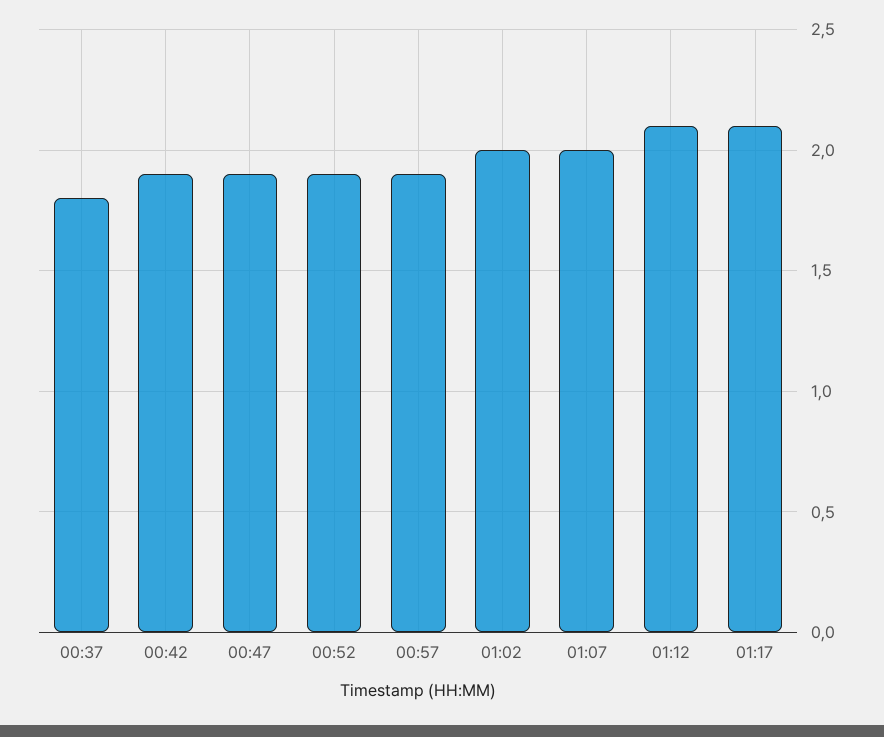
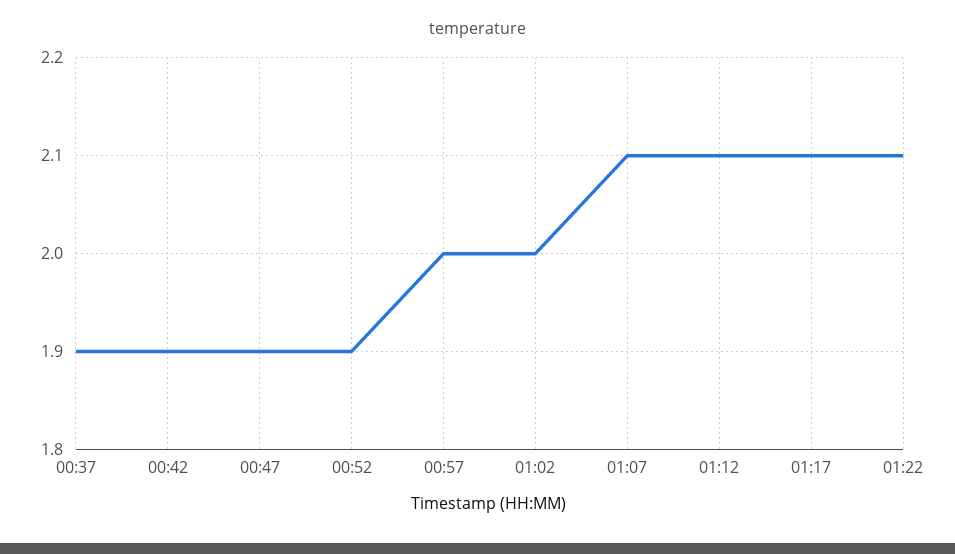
00:37: 1.8 -> 1.9
00:57: 1.9 -> 2
01:07: 2 -> 2.1
01:22: none -> 2.1

